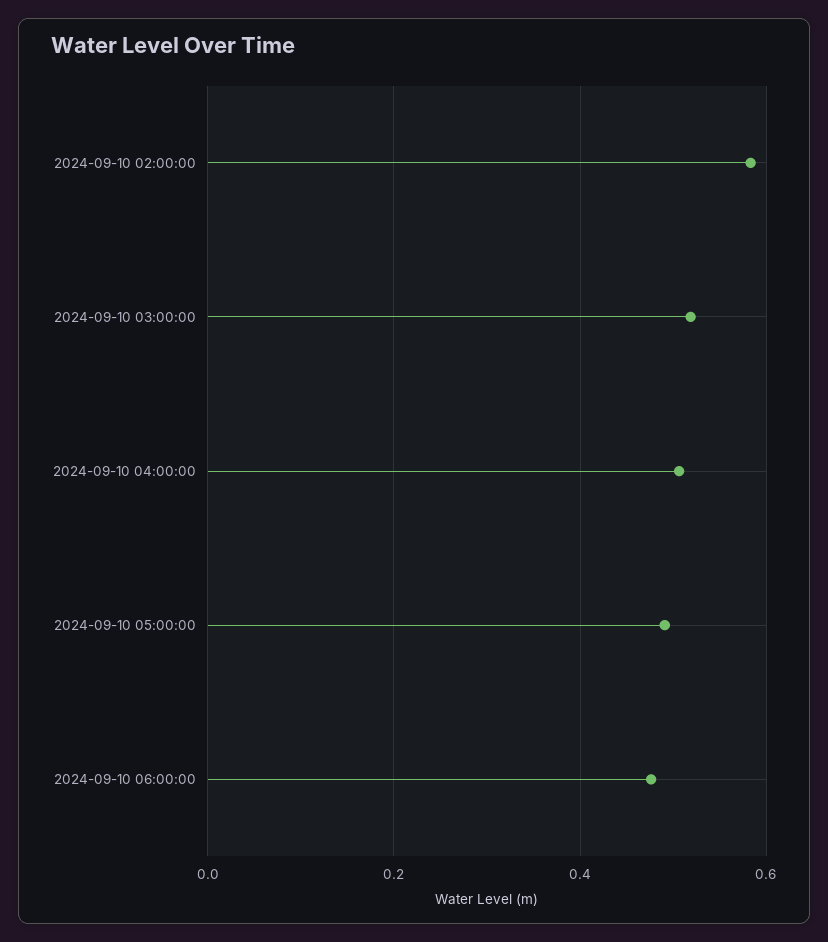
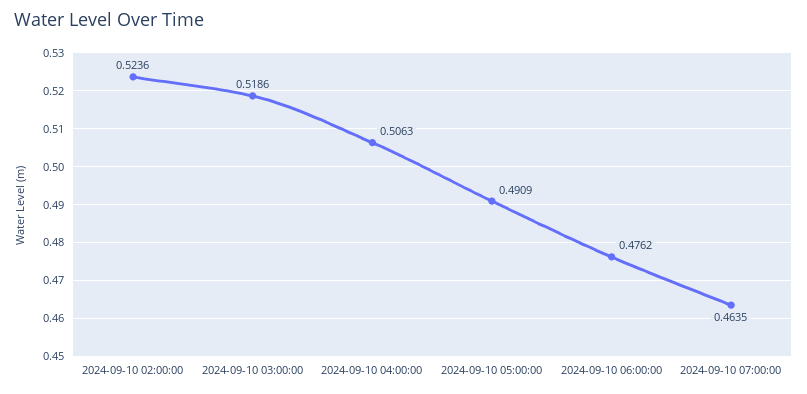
2024-09-10 02:00:00: 0.58 -> 0.5236
2024-09-10 07:00:00: none -> 0.4635

